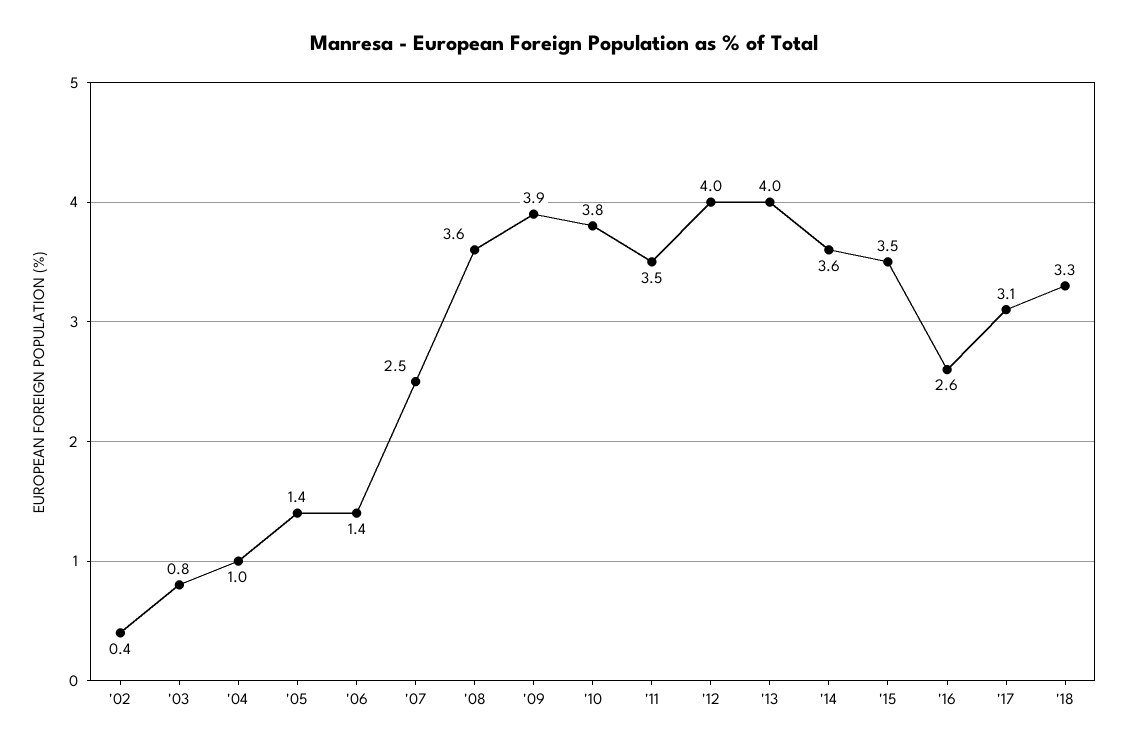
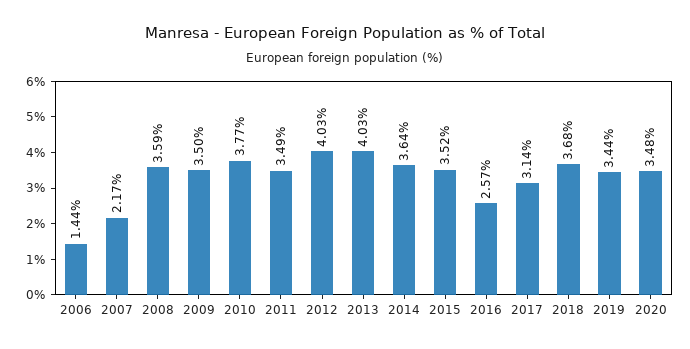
'02: 0.4 -> none
'03: 0.8 -> none
'04: 1 -> none
'05: 1.4 -> none
'07: 2.5 -> 2.17
'09: 3.9 -> 3.5
'18: 3.3 -> 3.68
2019: none -> 3.44
2020: none -> 3.48

